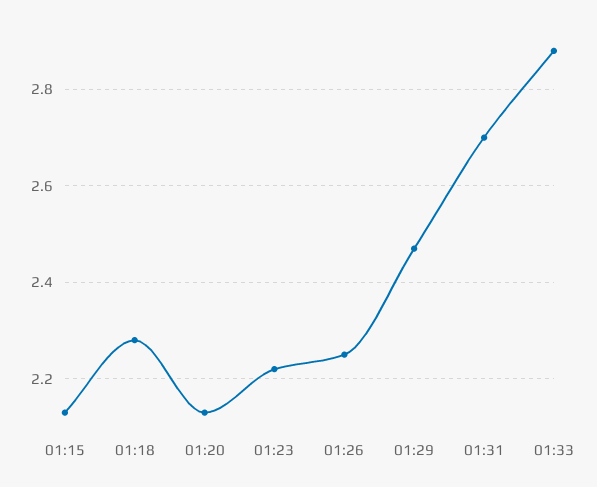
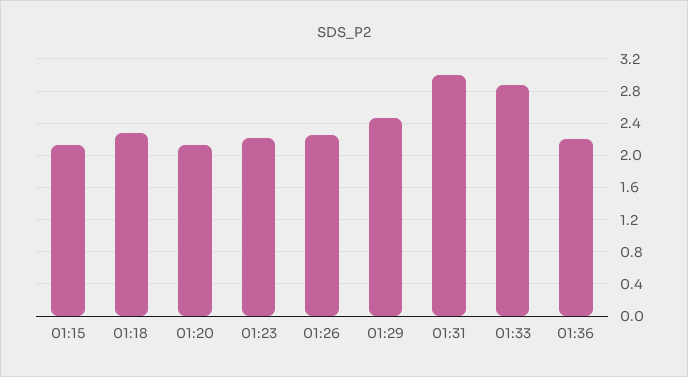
01:31: 2.7 -> 3
01:36: none -> 2.2

